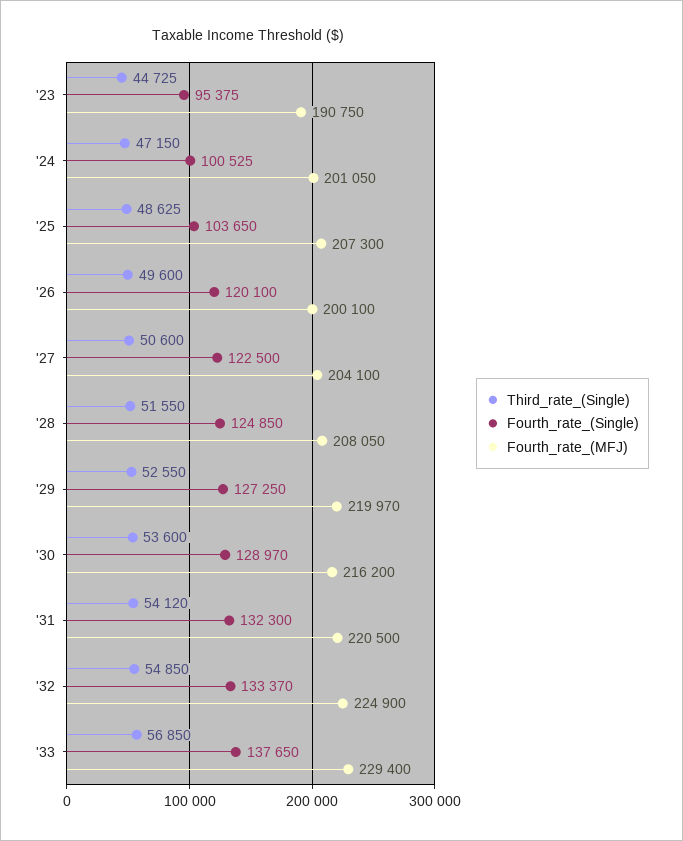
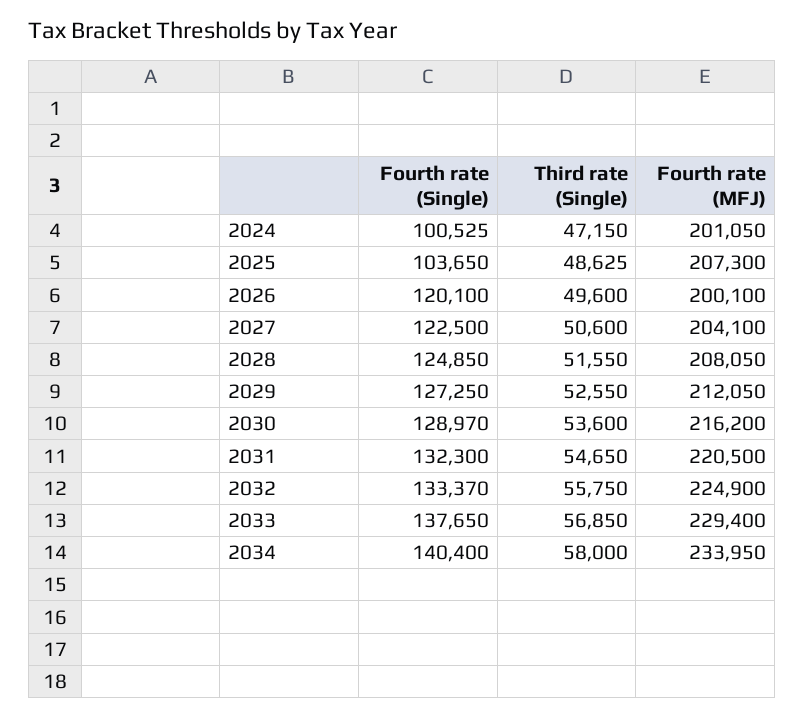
Third_rate_(Single), '23: 44725 -> none
Fourth_rate_(Single), '23: 95375 -> none
Fourth_rate_(MFJ), '23: 190750 -> none
Fourth_rate_(MFJ), '29: 219970 -> 212050
Third_rate_(Single), '31: 54120 -> 54650
Third_rate_(Single), '32: 54850 -> 55750
Fourth_rate_(Single), 2034: none -> 140400
Third_rate_(Single), 2034: none -> 58000
Fourth_rate_(MFJ), 2034: none -> 233950

